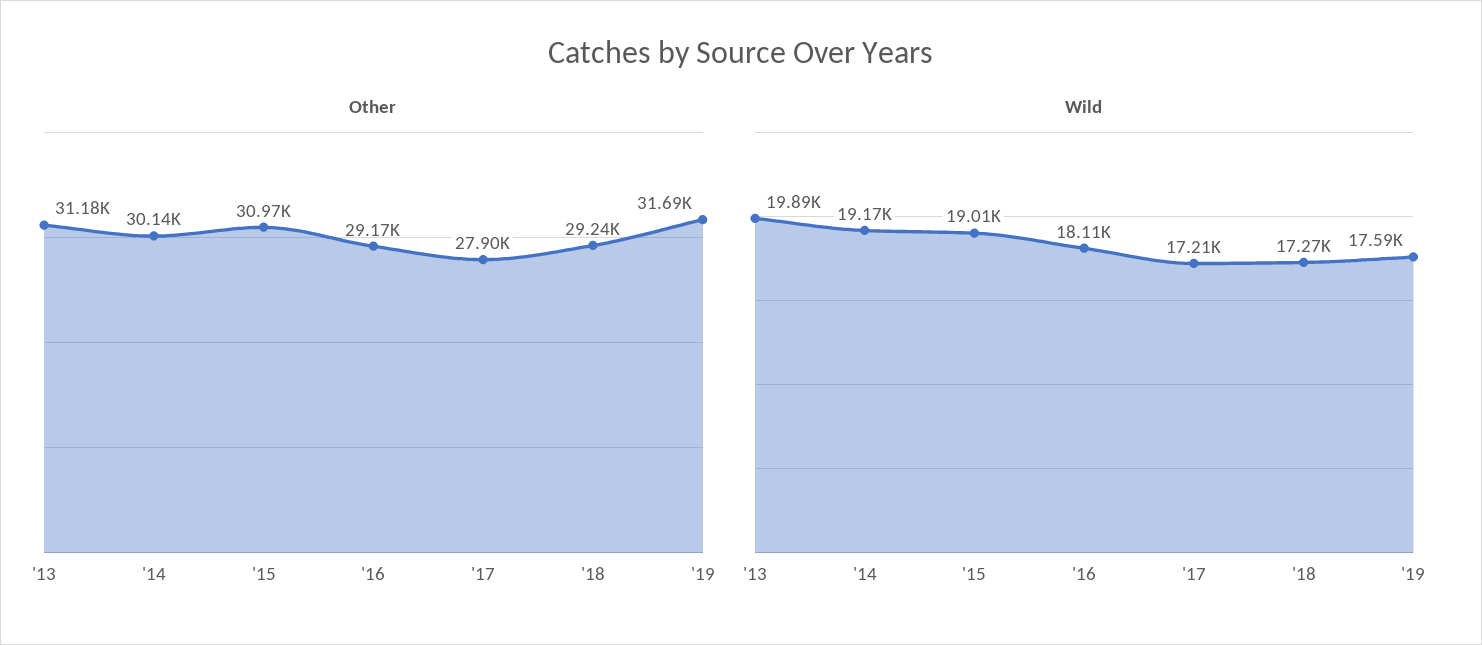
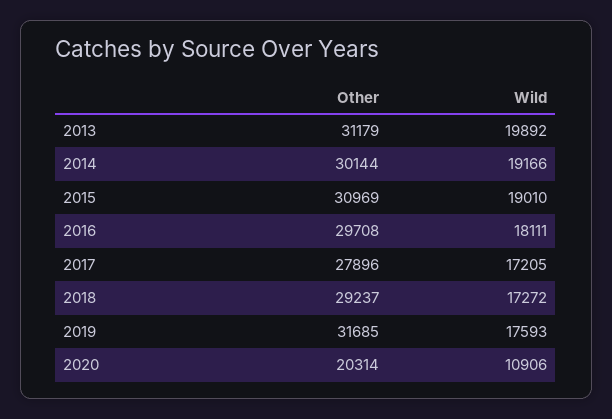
Other, '16: 29170 -> 29708
Other, 2020: none -> 20314
Wild, 2020: none -> 10906

